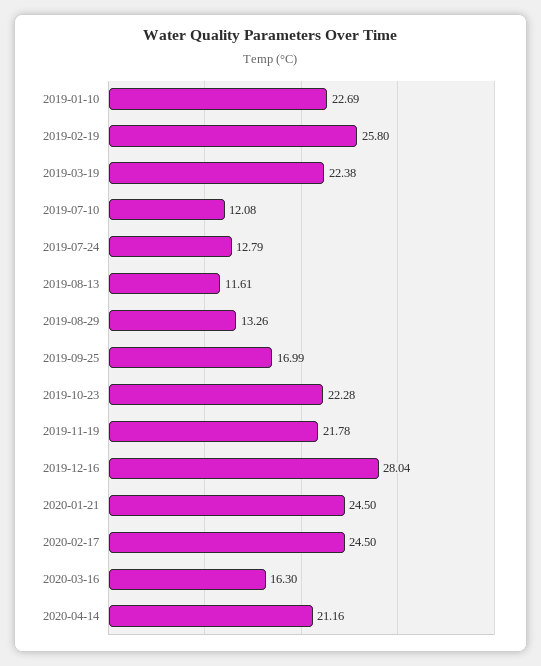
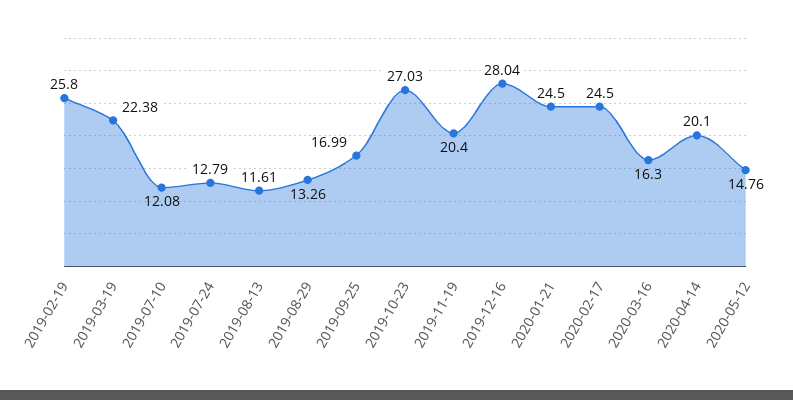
2019-01-10: 22.69 -> none
2019-10-23: 22.28 -> 27.03
2019-11-19: 21.78 -> 20.4
2020-04-14: 21.16 -> 20.1
2020-05-12: none -> 14.76

